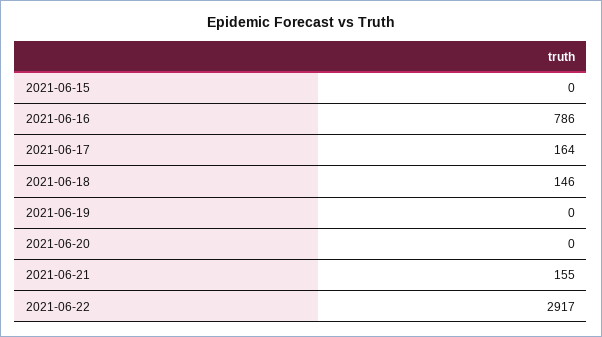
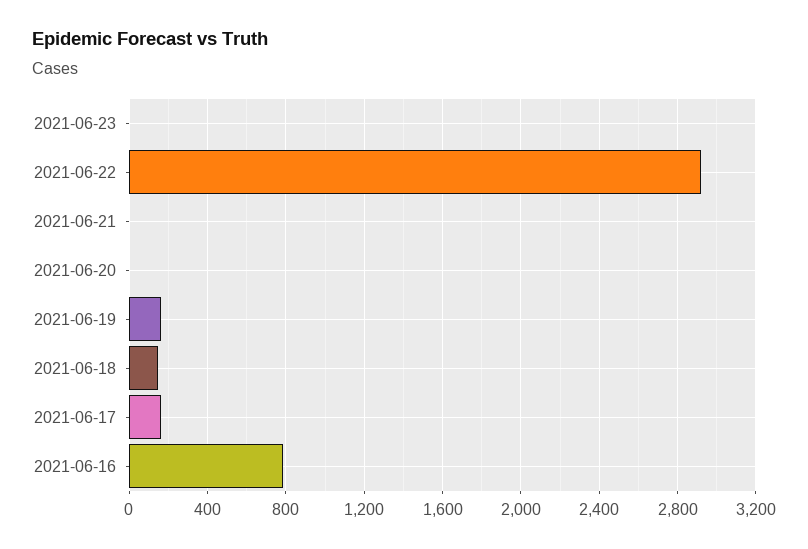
2021-06-15: 0 -> none
2021-06-19: 0 -> 150
2021-06-21: 155 -> 0
2021-06-23: none -> 0

